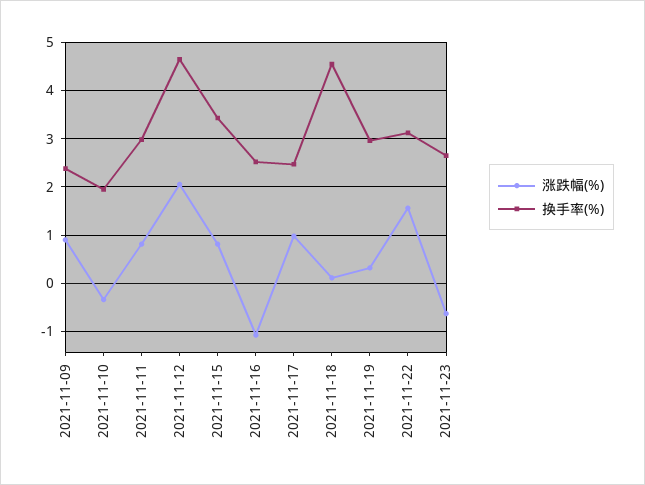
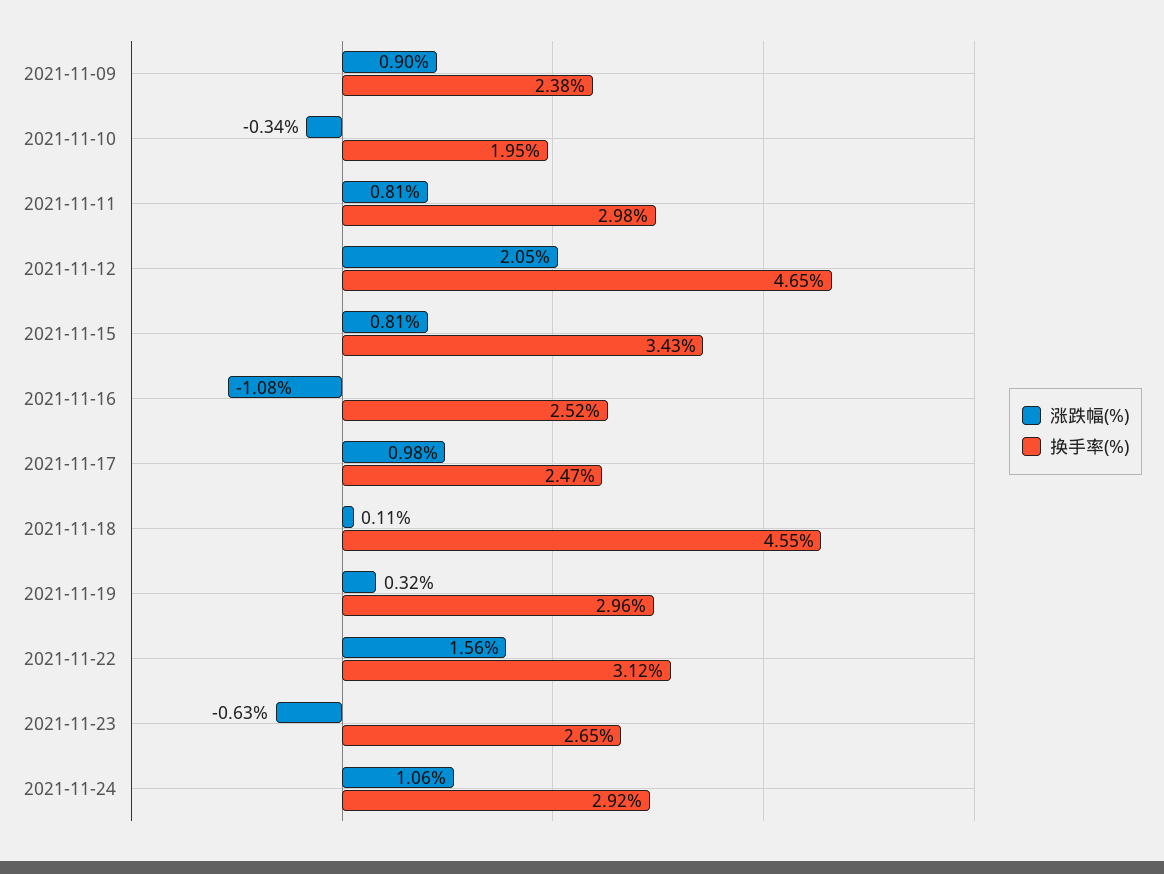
涨跌幅(%), 2021-11-24: none -> 1.06
换手率(%), 2021-11-24: none -> 2.92

